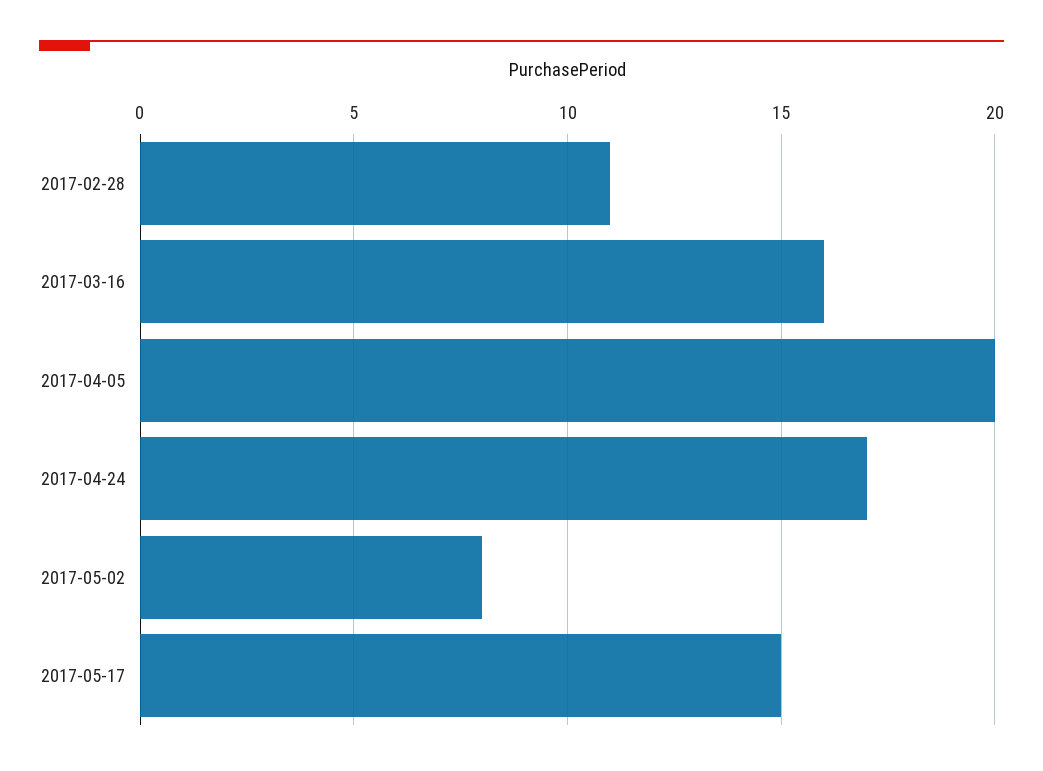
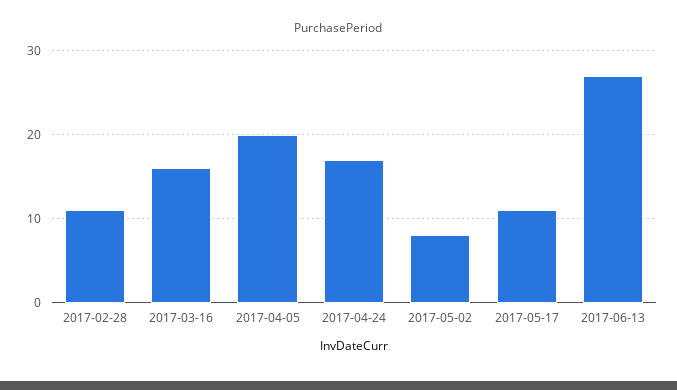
2017-05-17: 15 -> 11
2017-06-13: none -> 27

